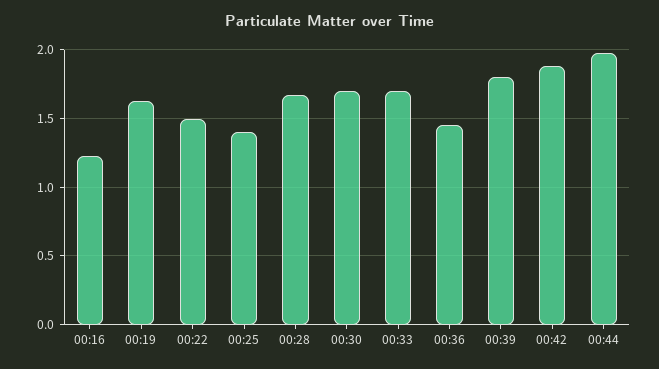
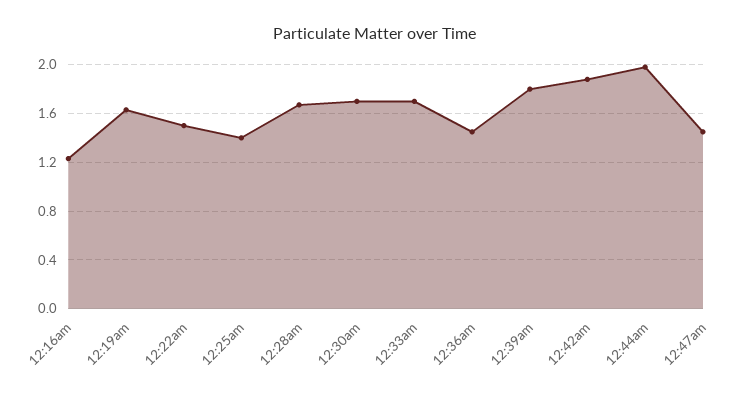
12:47am: none -> 1.45

